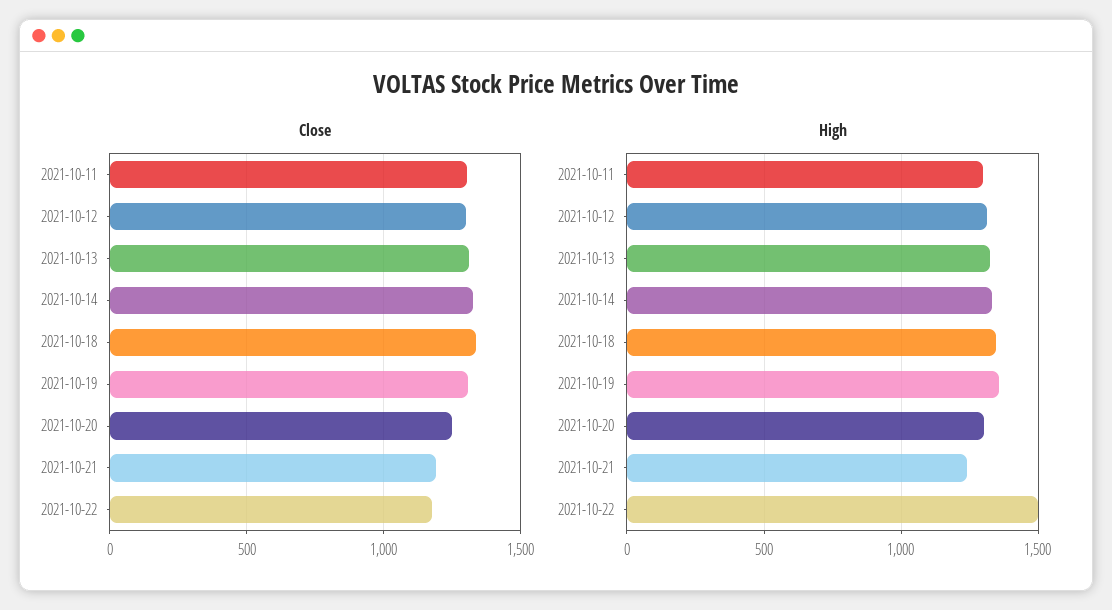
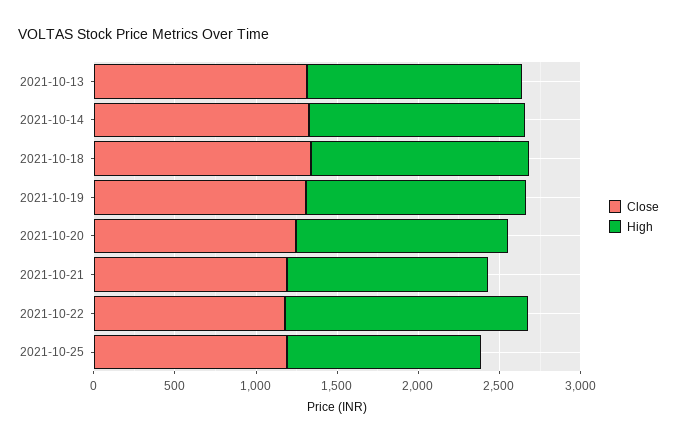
Close, 2021-10-11: 1300 -> none
Close, 2021-10-12: 1300 -> none
High, 2021-10-11: 1300 -> none
High, 2021-10-12: 1300 -> none
Close, 2021-10-25: none -> 1200
High, 2021-10-25: none -> 1200

